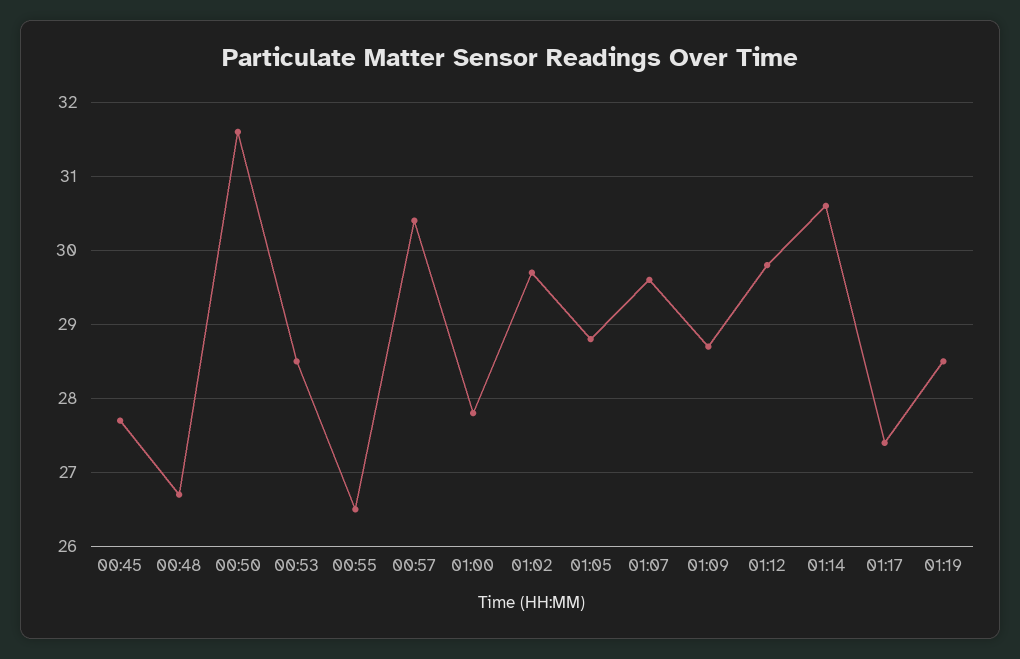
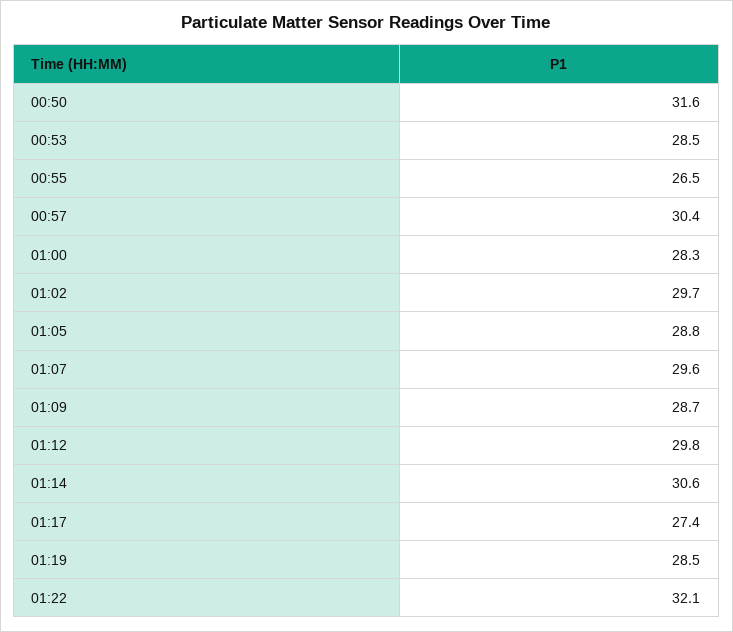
00:45: 27.7 -> none
00:48: 26.7 -> none
01:00: 27.8 -> 28.3
01:22: none -> 32.1

